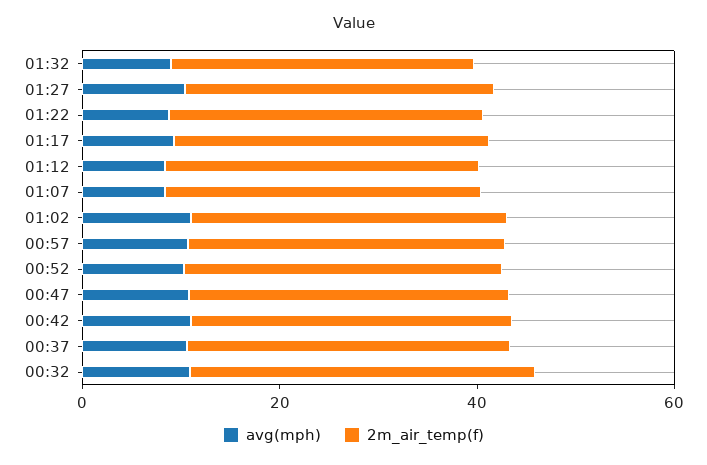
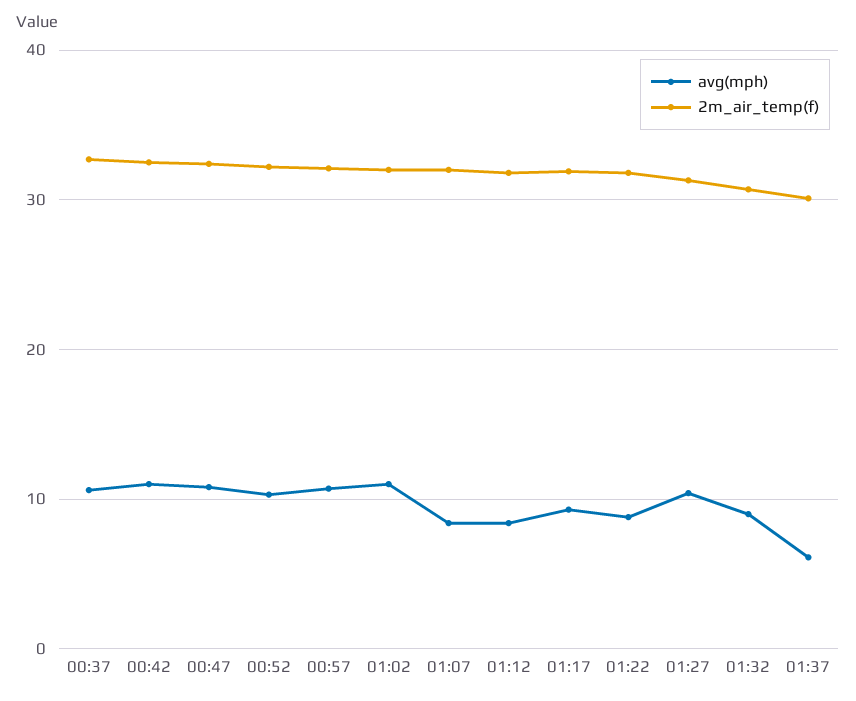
avg(mph), 00:32: 10 -> none
2m_air_temp(f), 00:32: 35 -> none
avg(mph), 01:37: none -> 6
2m_air_temp(f), 01:37: none -> 30

